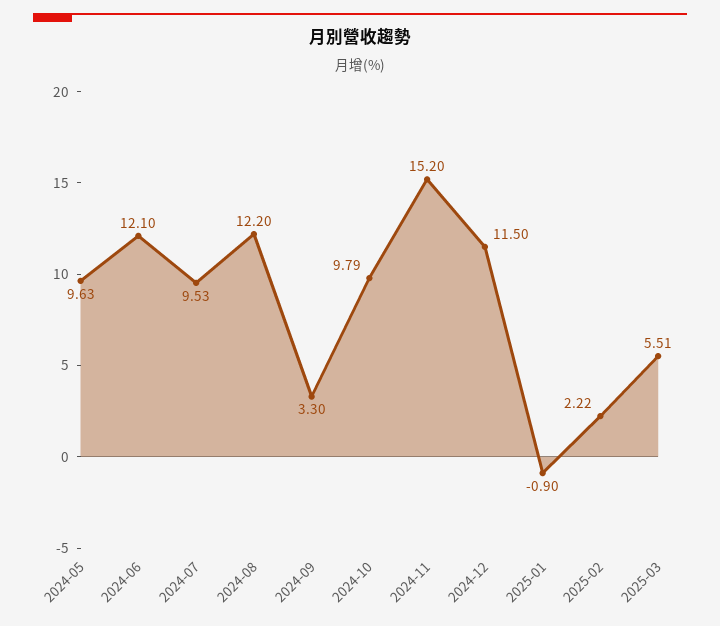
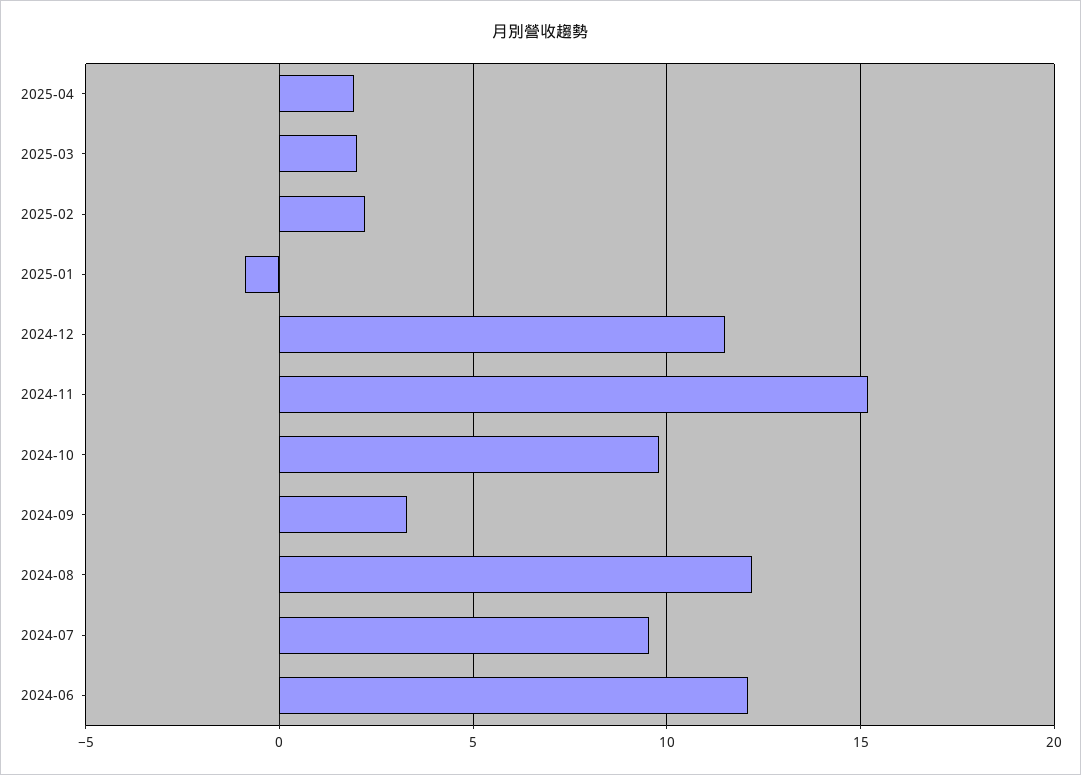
2024-05: 9.63 -> none
2025-03: 5.51 -> 2
2025-04: none -> 2

